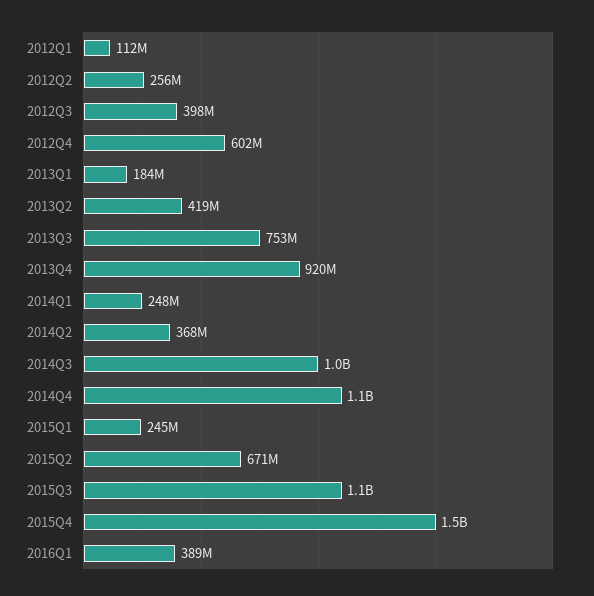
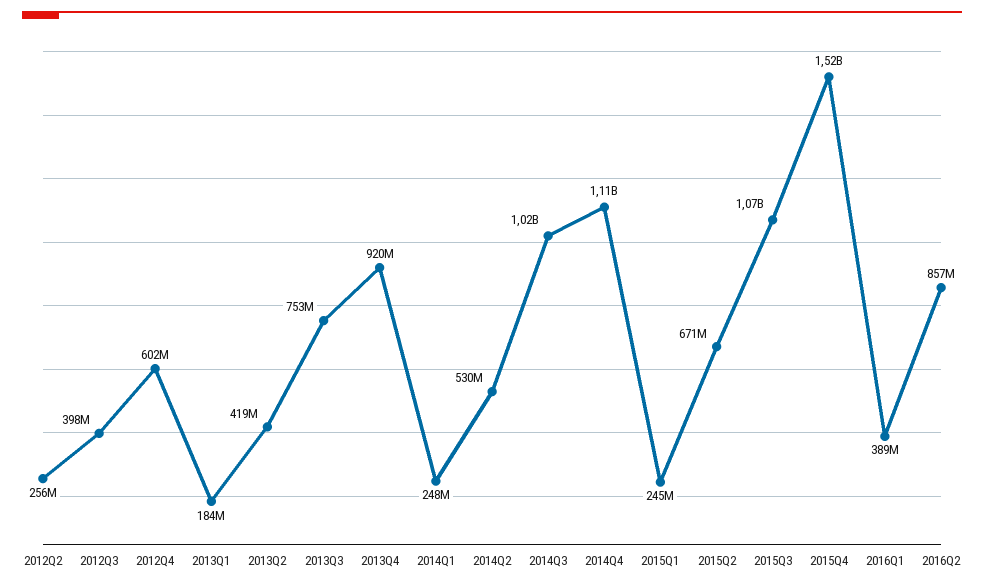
2012Q1: 112000000 -> none
2014Q2: 368000000 -> 530000000
2016Q2: none -> 857000000

